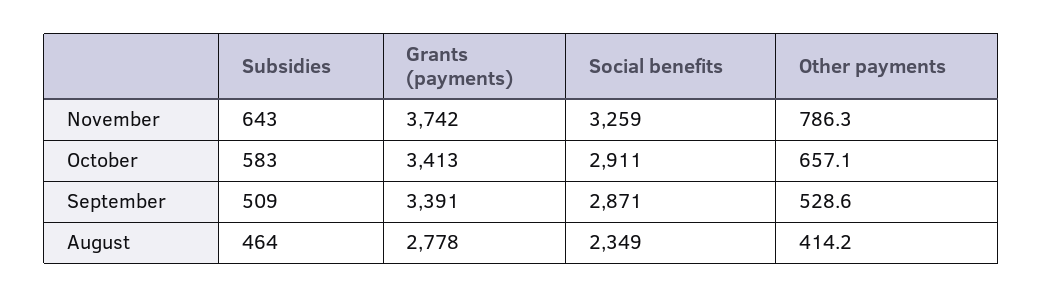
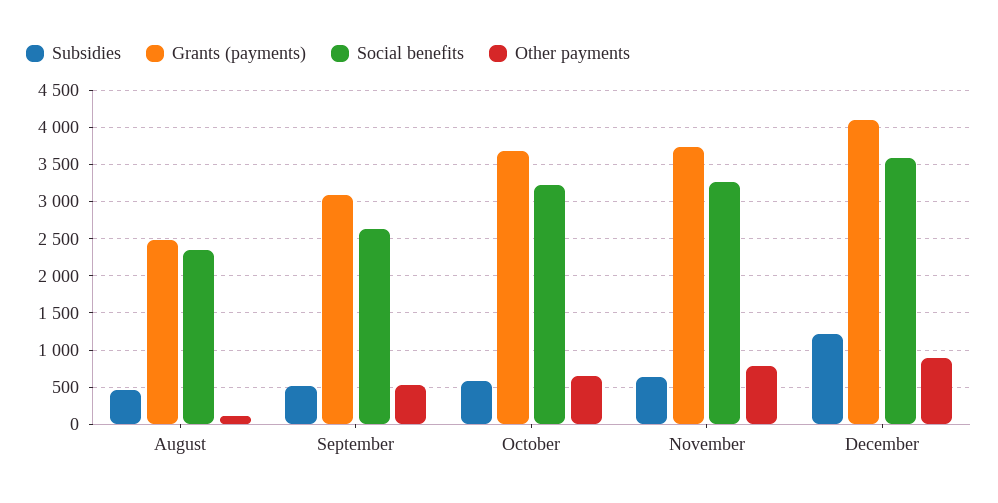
Grants (payments), October: 3413 -> 3700
Social benefits, October: 2911 -> 3200
Grants (payments), September: 3391 -> 3100
Social benefits, September: 2871 -> 2600
Grants (payments), August: 2778 -> 2500
Other payments, August: 414.2 -> 100
Subsidies, December: none -> 1200
Grants (payments), December: none -> 4100
Social benefits, December: none -> 3600
Other payments, December: none -> 900

